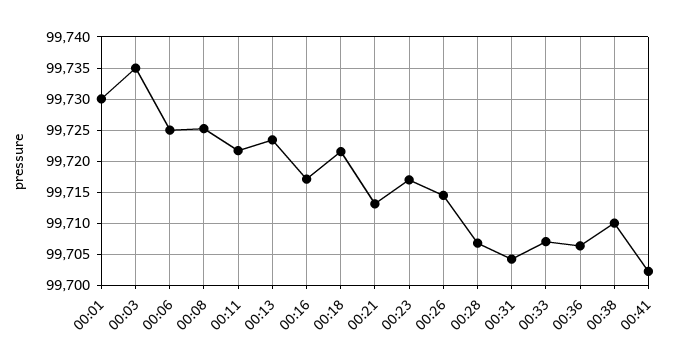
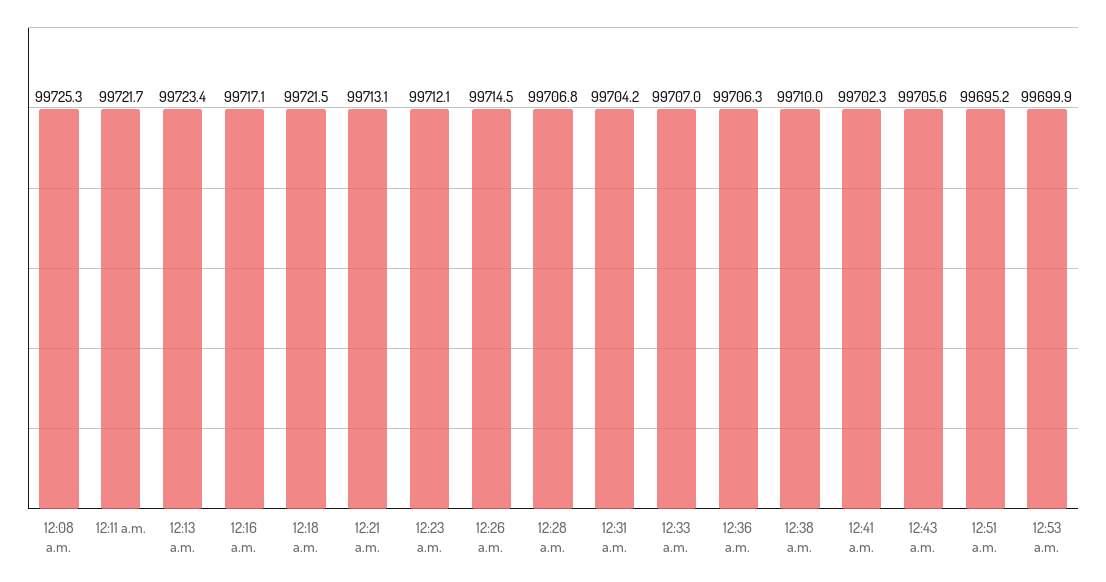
00:01: 99730 -> none
00:03: 99735 -> none
00:06: 99725 -> none
00:23: 99717 -> 99712.1
12:43 a.m.: none -> 99705.6
12:51 a.m.: none -> 99695.2
12:53 a.m.: none -> 99699.9

